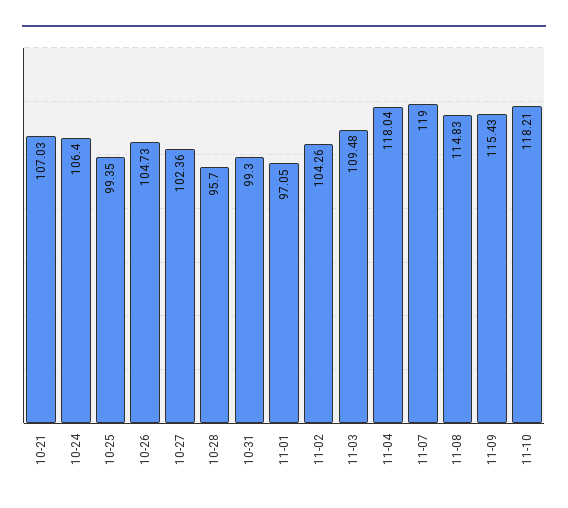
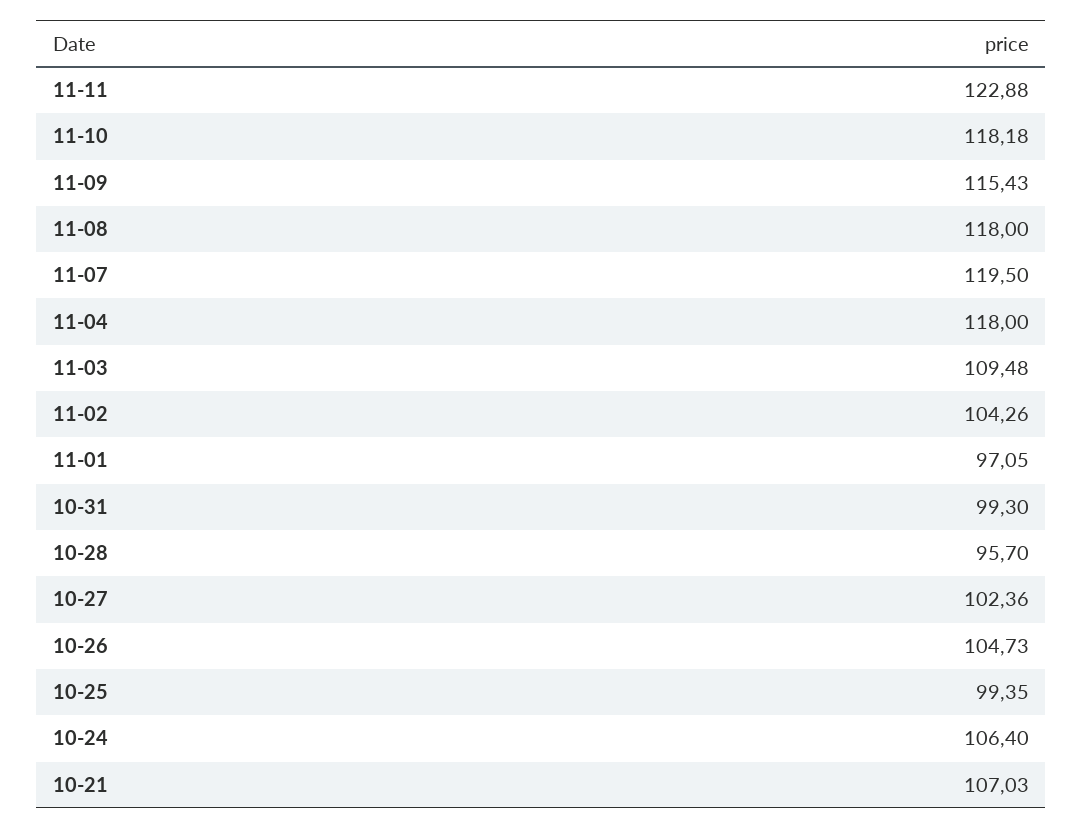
11-04: 118.04 -> 118
11-07: 119 -> 119.5
11-08: 114.83 -> 118
11-10: 118.21 -> 118.18
11-11: none -> 122.88

